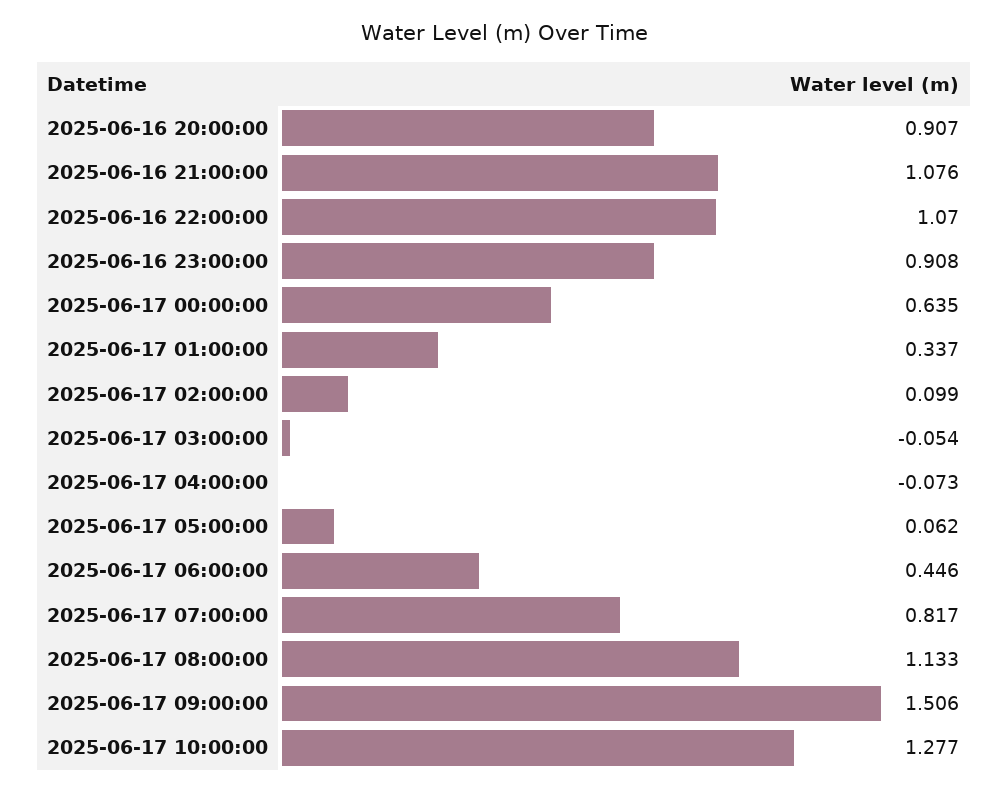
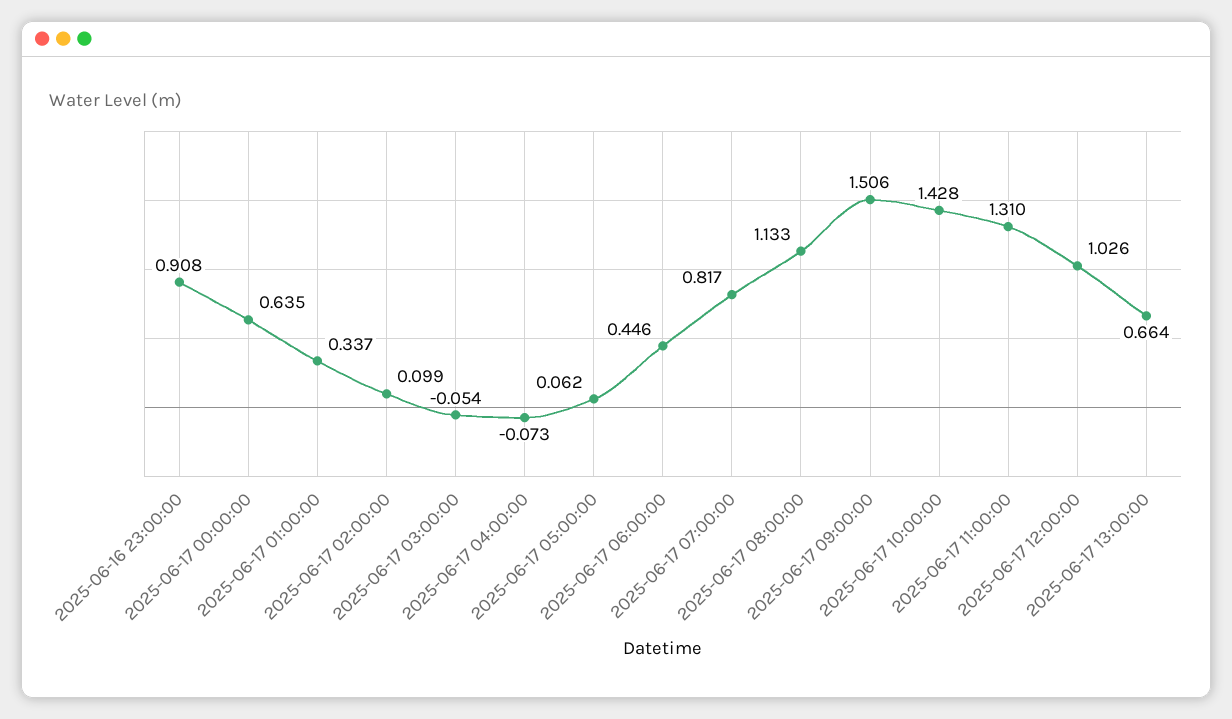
2025-06-16 20:00:00: 0.907 -> none
2025-06-16 21:00:00: 1.076 -> none
2025-06-16 22:00:00: 1.07 -> none
2025-06-17 10:00:00: 1.277 -> 1.428
2025-06-17 11:00:00: none -> 1.31
2025-06-17 12:00:00: none -> 1.026
2025-06-17 13:00:00: none -> 0.664

